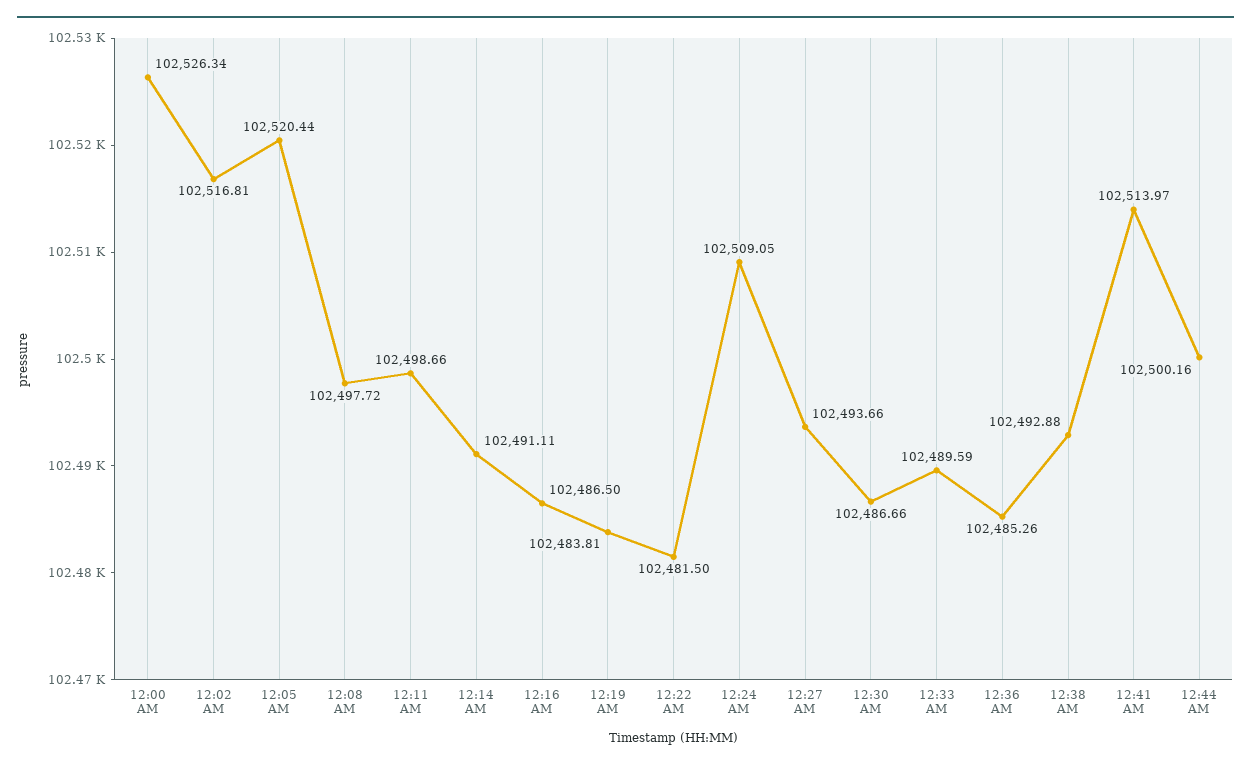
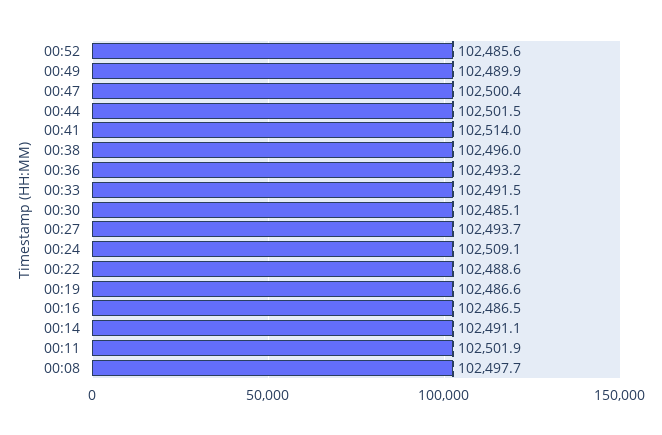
12:00 AM: 102526.34 -> none
12:02 AM: 102516.81 -> none
12:05 AM: 102520.44 -> none
12:11 AM: 102498.66 -> 102501.9
12:19 AM: 102483.81 -> 102486.6
12:22 AM: 102481.5 -> 102488.6
12:30 AM: 102486.66 -> 102485.1
12:33 AM: 102489.59 -> 102491.5
12:36 AM: 102485.26 -> 102493.2
12:38 AM: 102492.88 -> 102496
12:44 AM: 102500.16 -> 102501.5
00:52: none -> 102485.6
00:49: none -> 102489.9
00:47: none -> 102500.4

